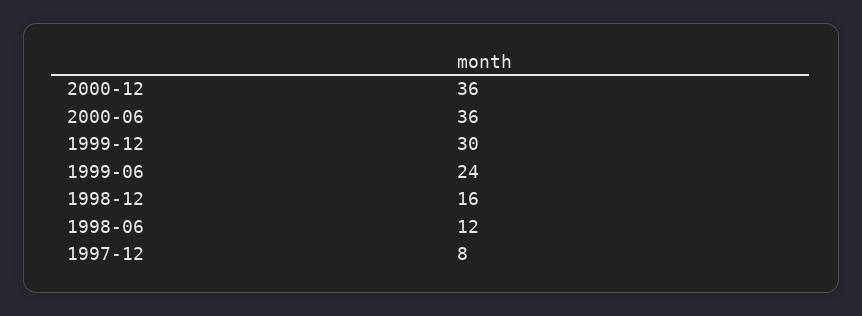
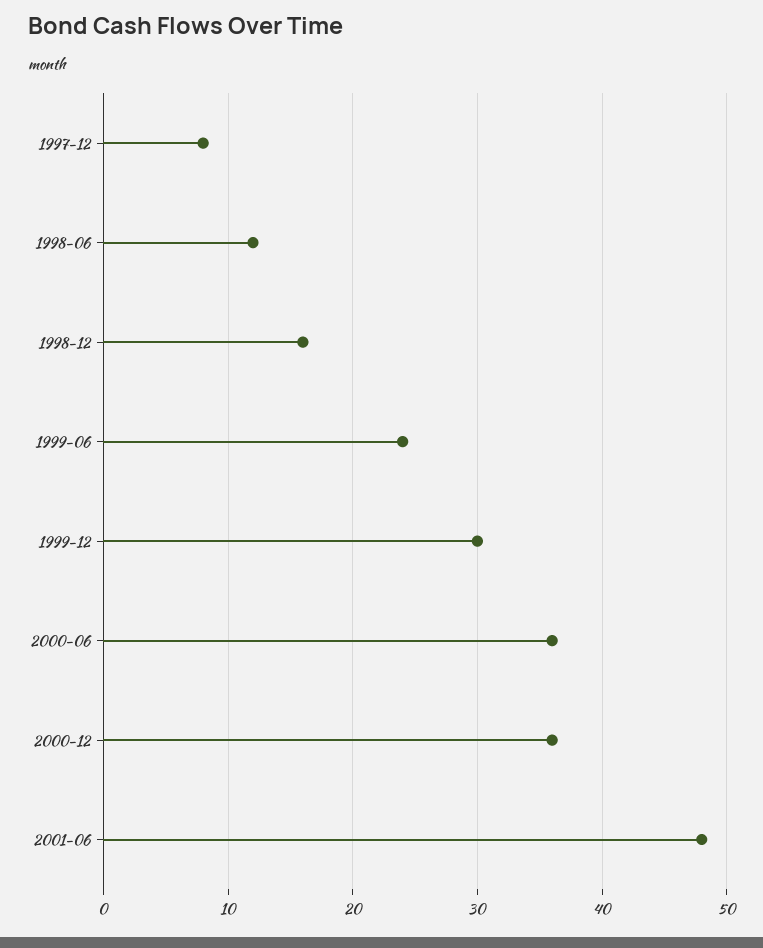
2001-06: none -> 48

